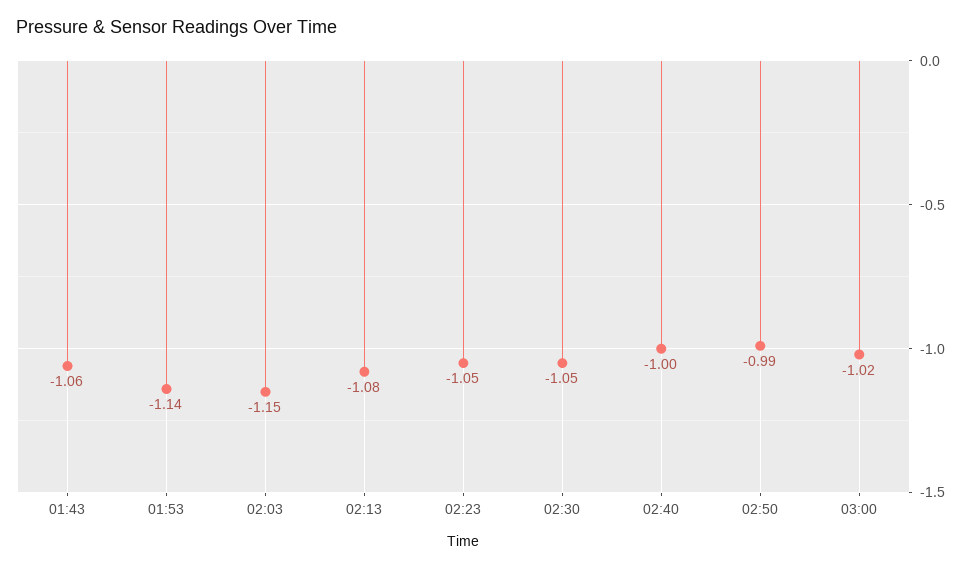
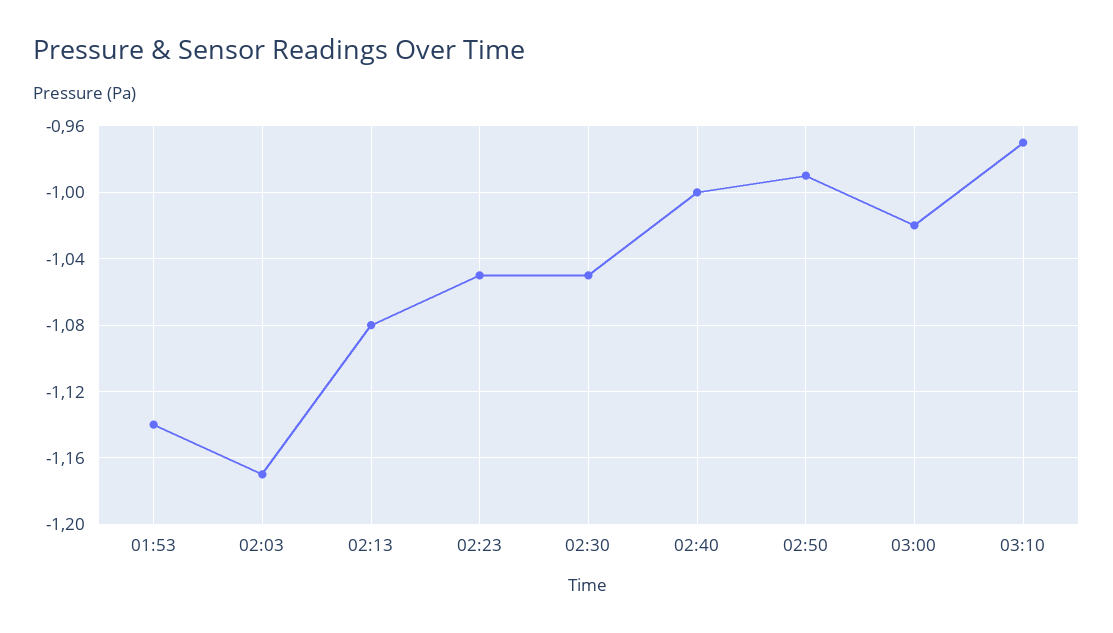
01:43: -1.06 -> none
02:03: -1.15 -> -1.17
03:10: none -> -0.97

